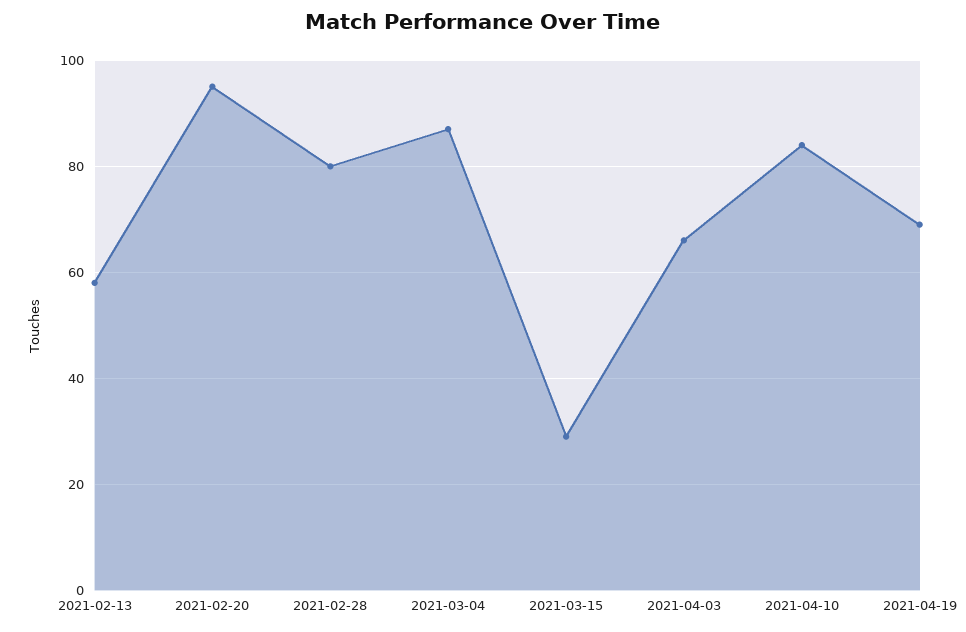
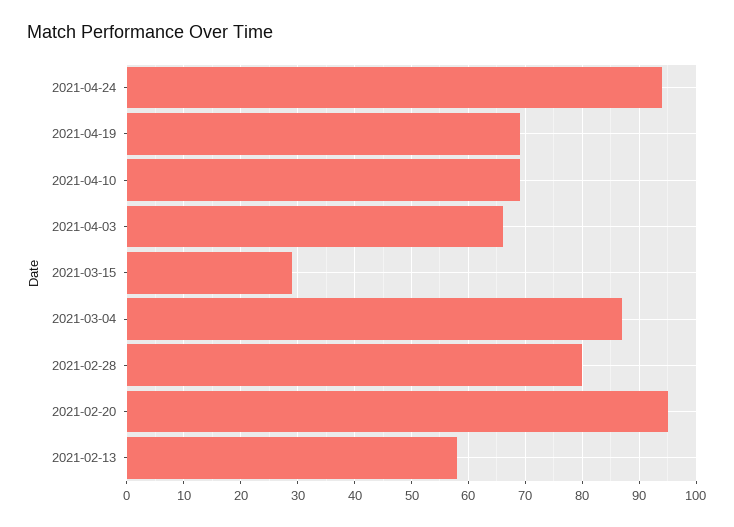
2021-04-10: 85 -> 70
2021-04-24: none -> 95

